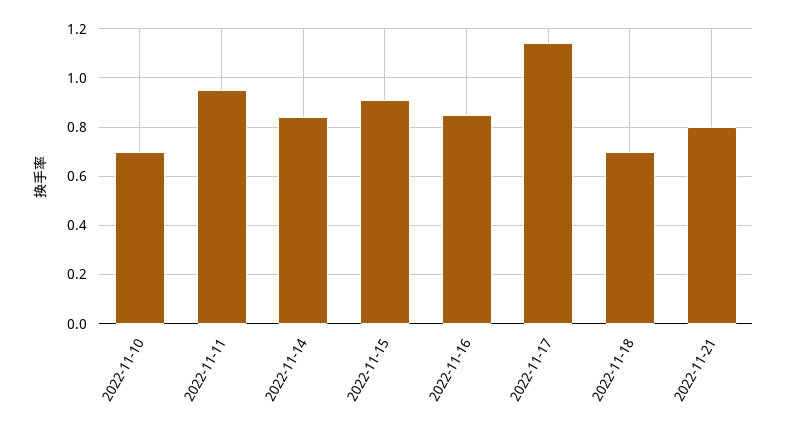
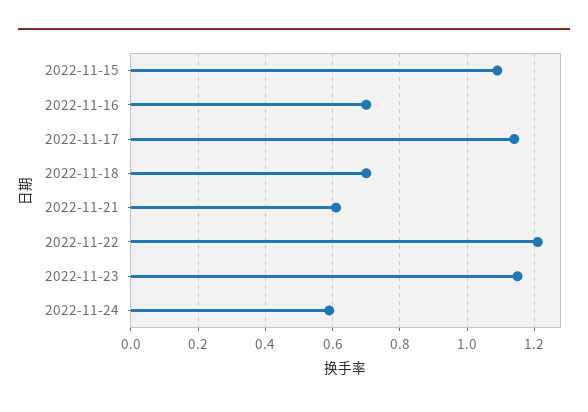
2022-11-10: 0.7 -> none
2022-11-11: 0.95 -> none
2022-11-14: 0.85 -> none
2022-11-15: 0.9 -> 1.1
2022-11-16: 0.85 -> 0.7
2022-11-21: 0.8 -> 0.6
2022-11-22: none -> 1.2
2022-11-23: none -> 1.15
2022-11-24: none -> 0.6

